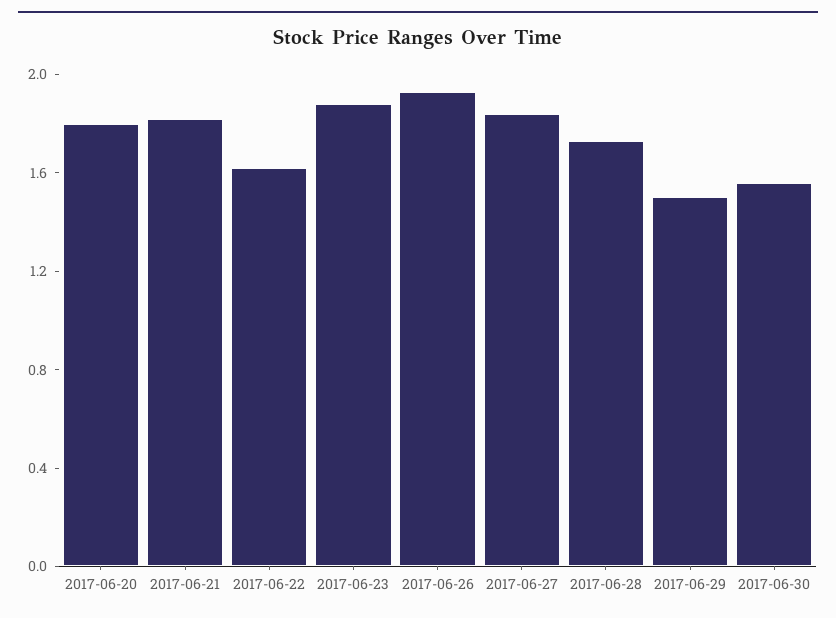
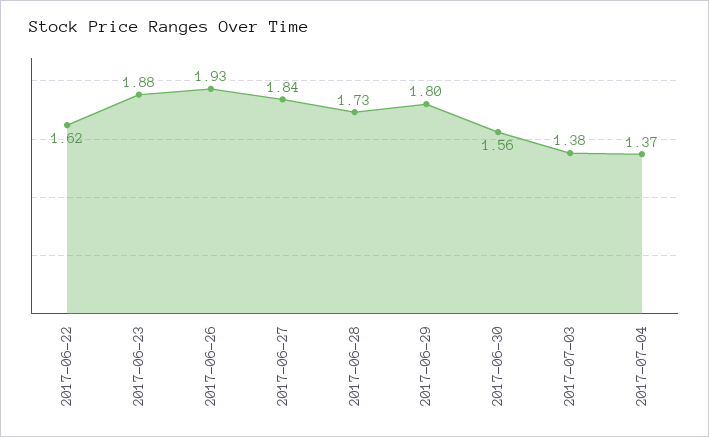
2017-06-20: 1.8 -> none
2017-06-21: 1.8 -> none
2017-06-29: 1.5 -> 1.8
2017-07-03: none -> 1.38
2017-07-04: none -> 1.37

